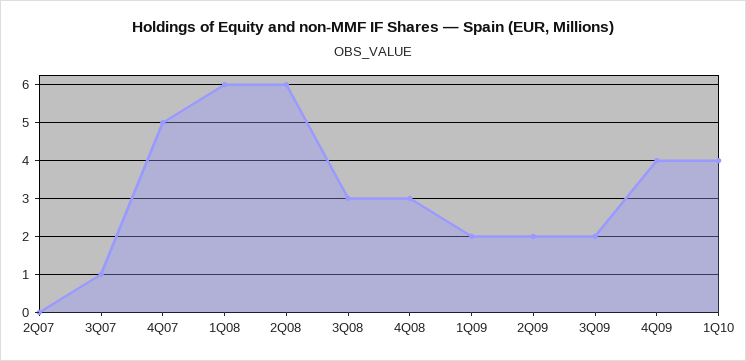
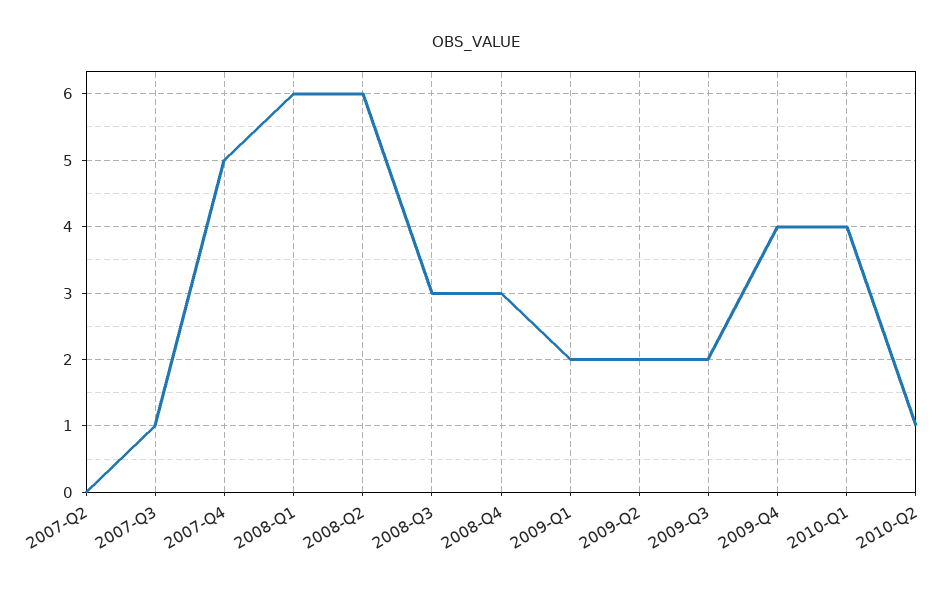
2010-Q2: none -> 1

